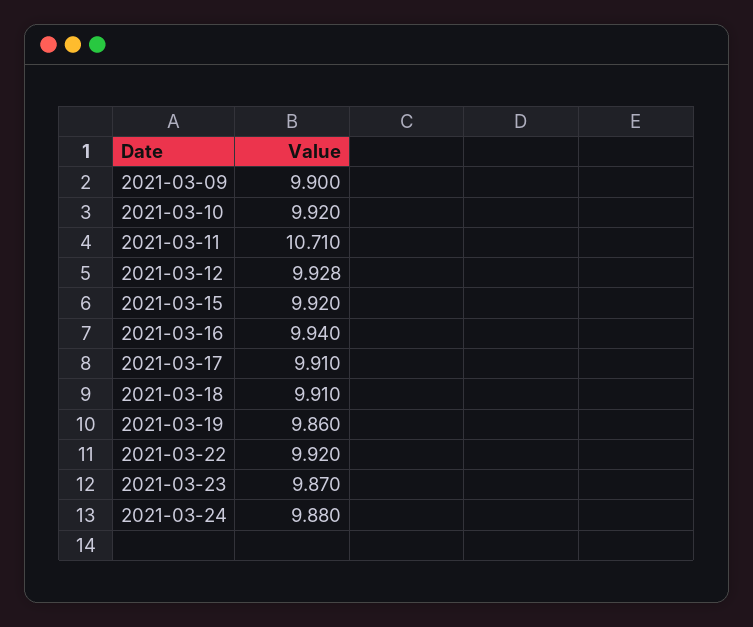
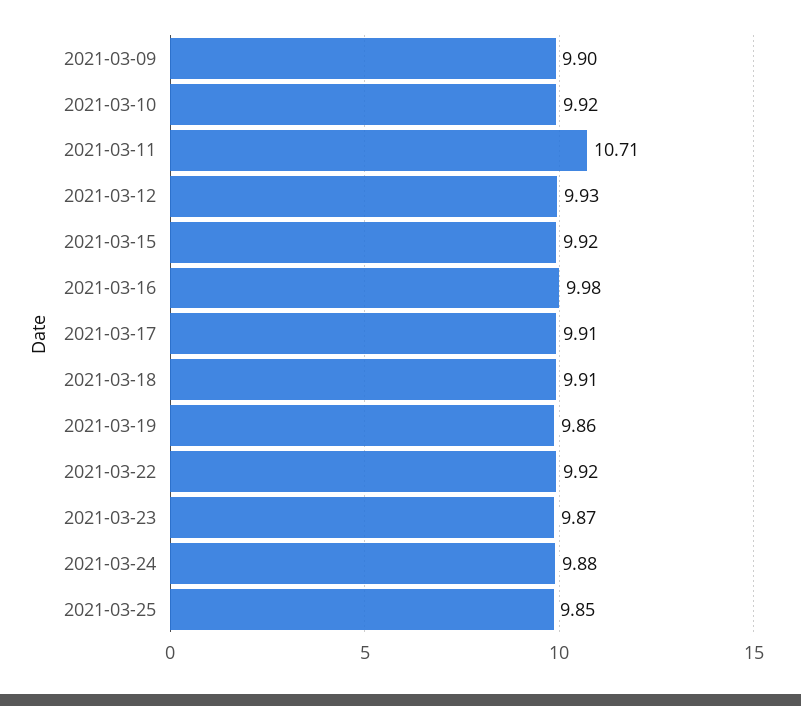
2021-03-16: 9.94 -> 9.98
2021-03-25: none -> 9.85

